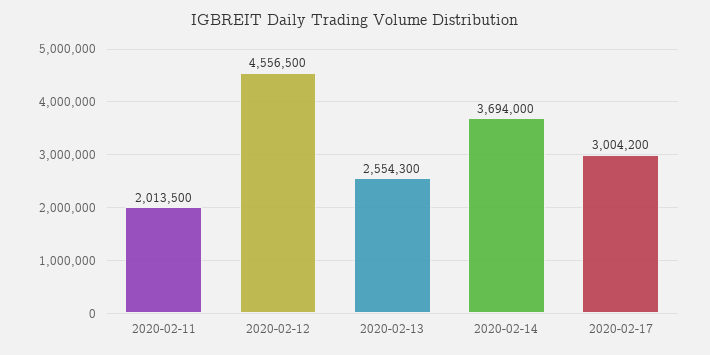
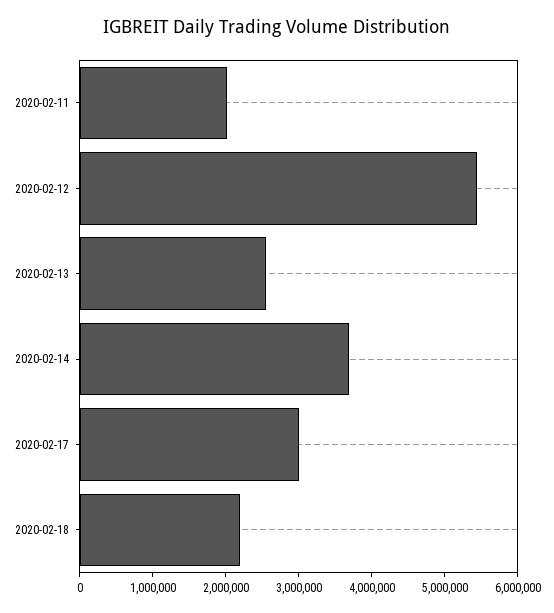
2020-02-12: 4556500 -> 5400000
2020-02-18: none -> 2200000

